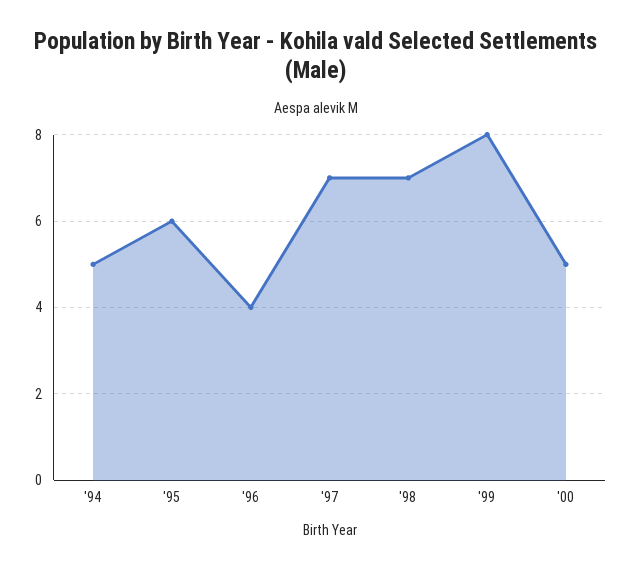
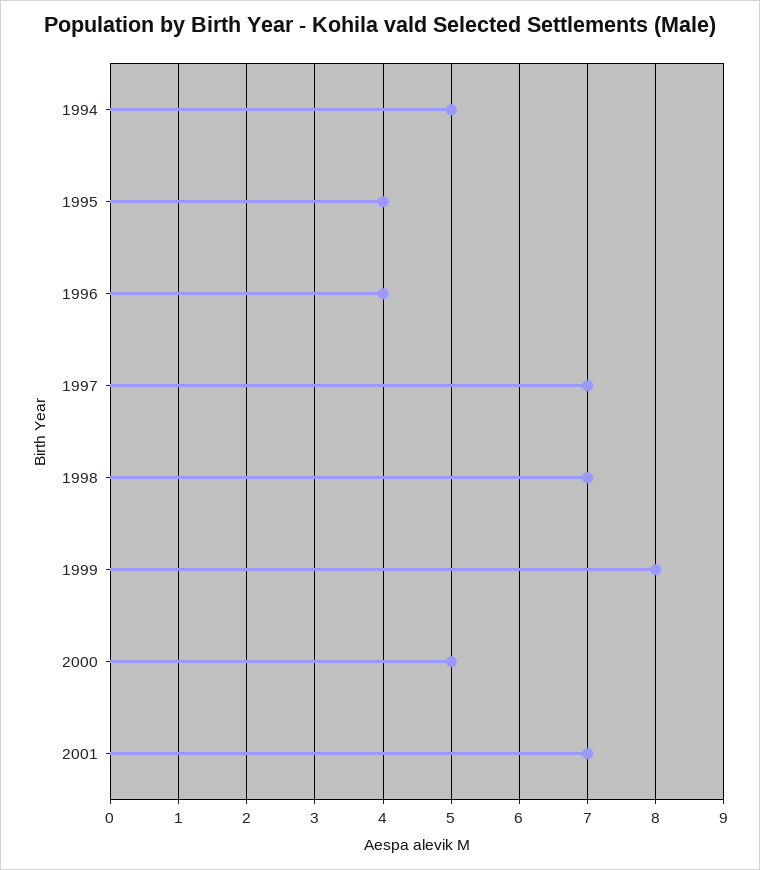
'95: 6 -> 4
2001: none -> 7

